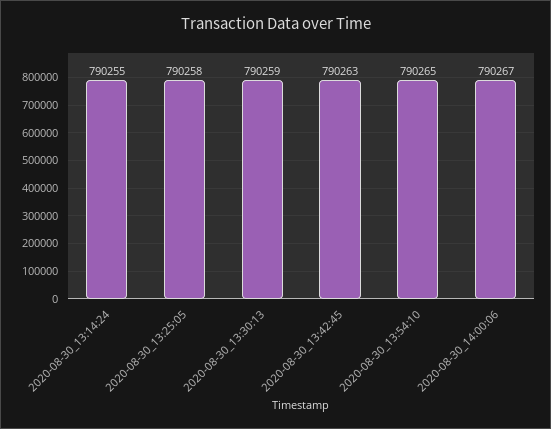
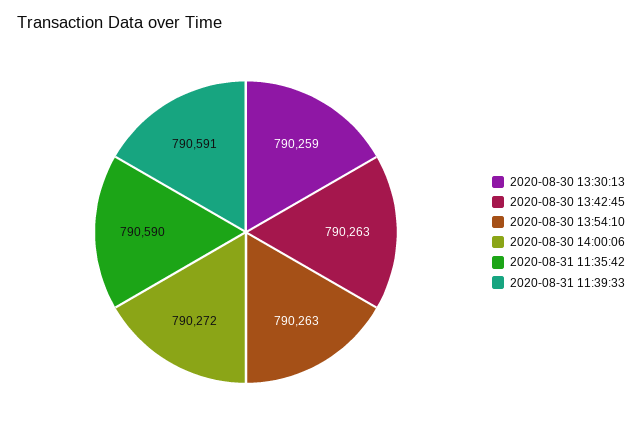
2020-08-30_13:14:24: 790255 -> none
2020-08-30_13:25:05: 790258 -> none
2020-08-30_13:54:10: 790265 -> 790263
2020-08-30_14:00:06: 790267 -> 790272
2020-08-31 11:35:42: none -> 790590
2020-08-31 11:39:33: none -> 790591

